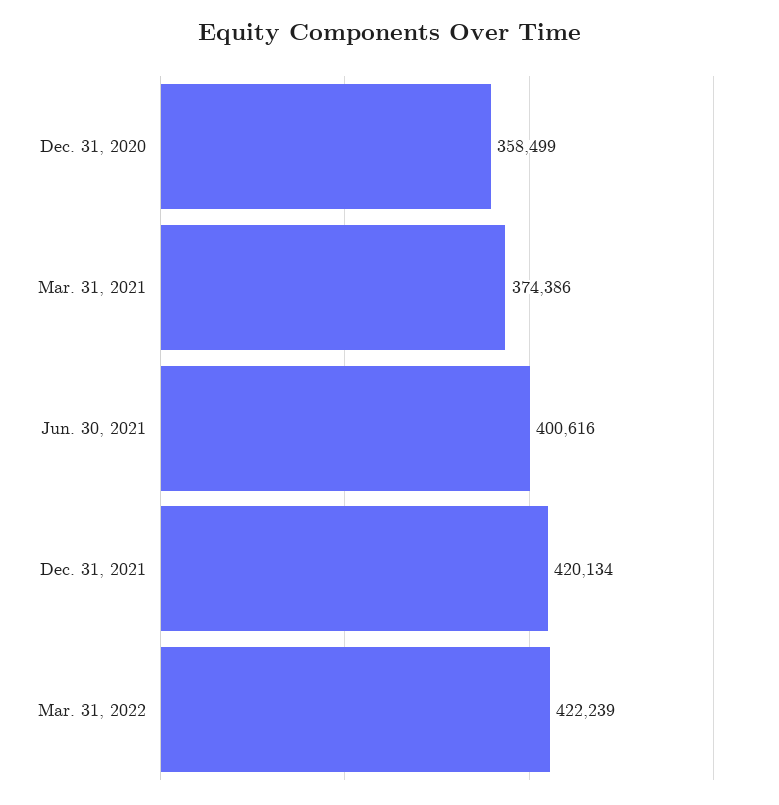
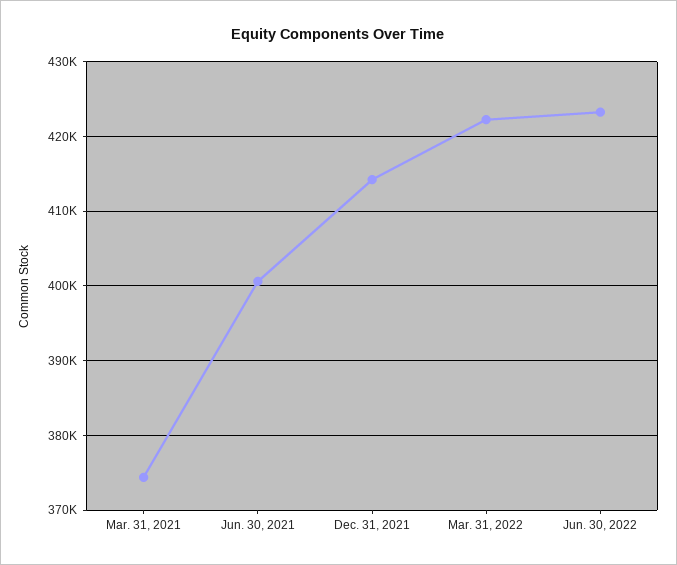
Dec. 31, 2020: 358499 -> none
Dec. 31, 2021: 420134 -> 414000
Jun. 30, 2022: none -> 423000

